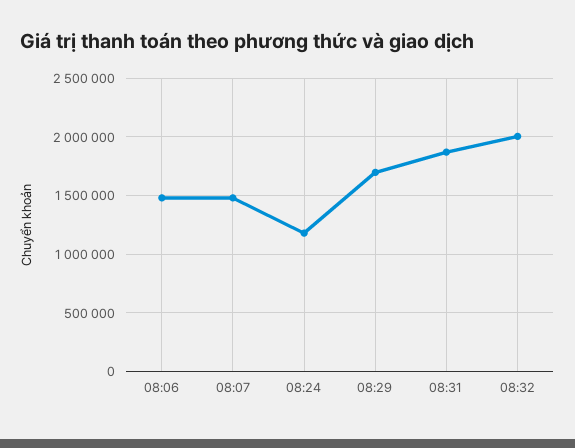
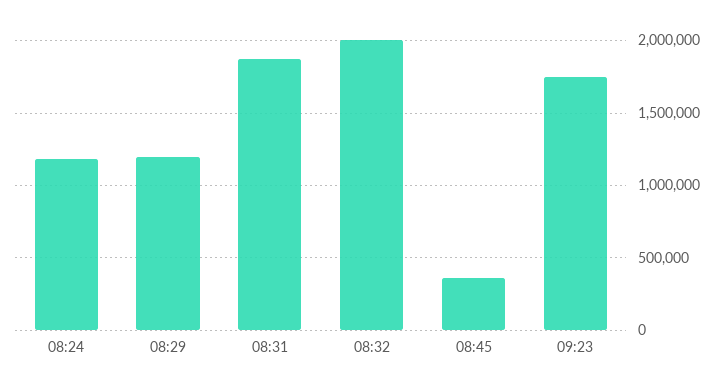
08:06: 1500000 -> none
08:07: 1500000 -> none
08:29: 1700000 -> 1200000
08:45: none -> 350000
09:23: none -> 1750000

